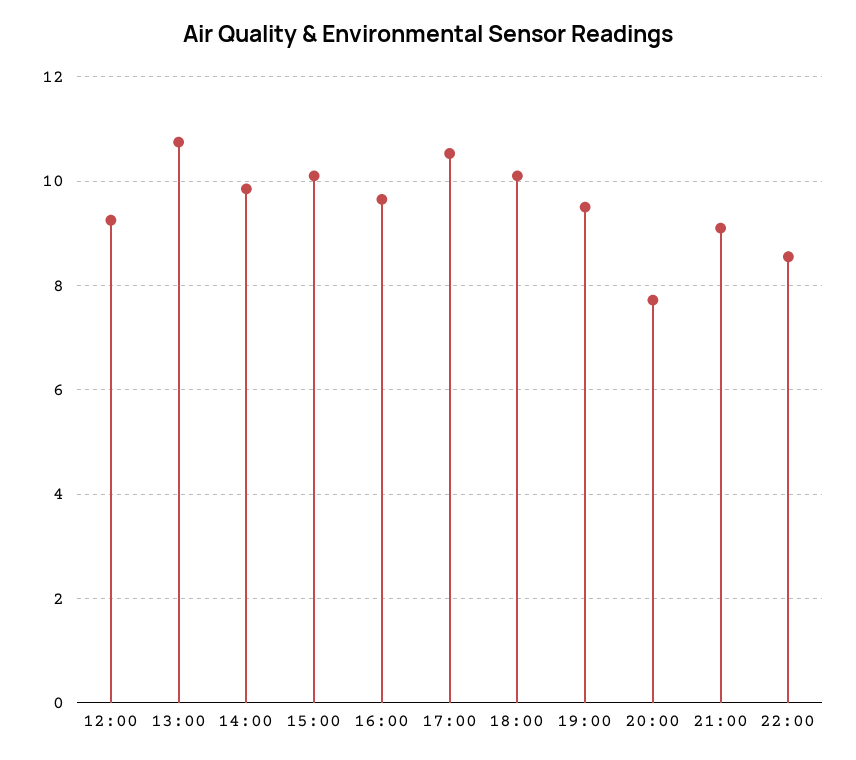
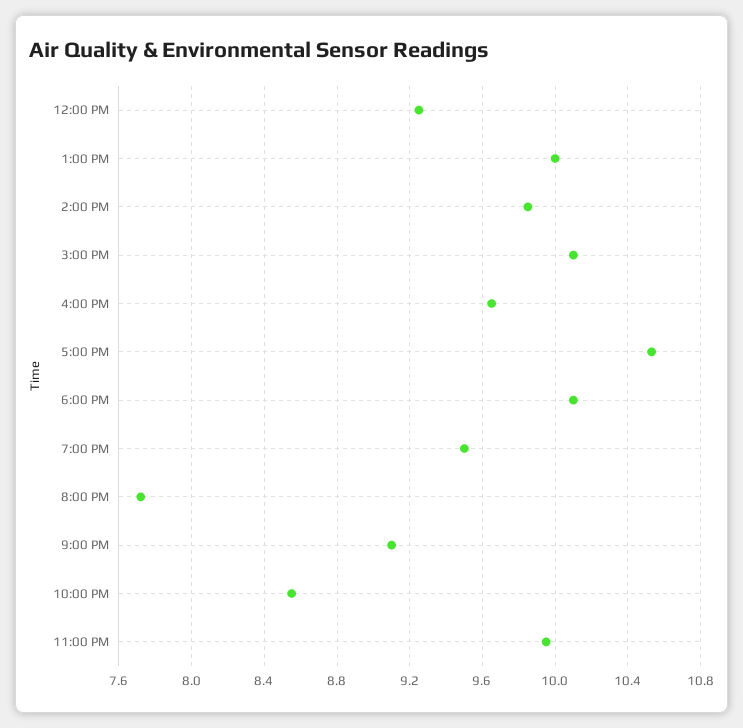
13:00: 10.8 -> 10
11:00 PM: none -> 9.95

